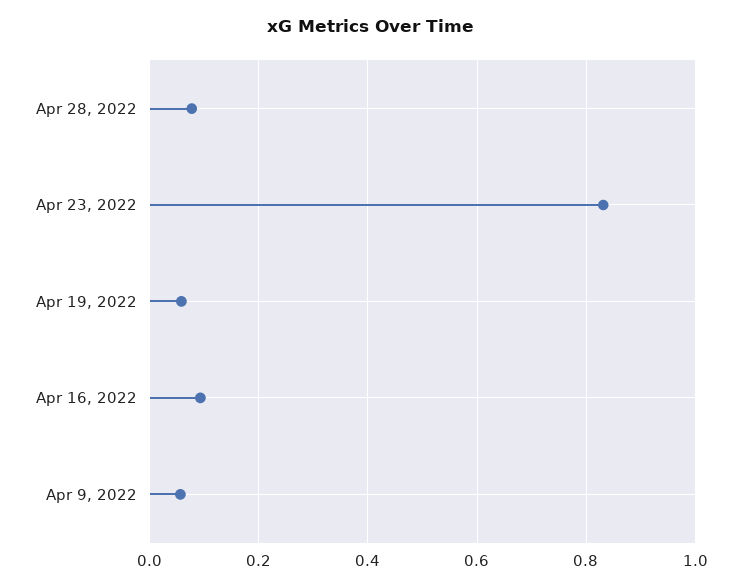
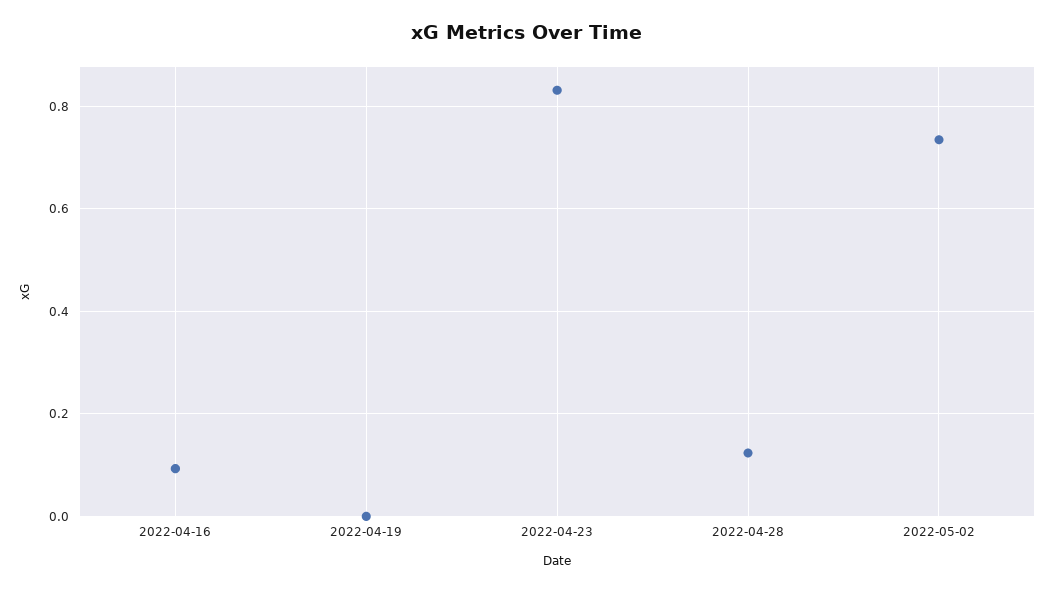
Apr 28, 2022: 0.08 -> 0.12
Apr 19, 2022: 0.06 -> 0
Apr 9, 2022: 0.06 -> none
2022-05-02: none -> 0.74

